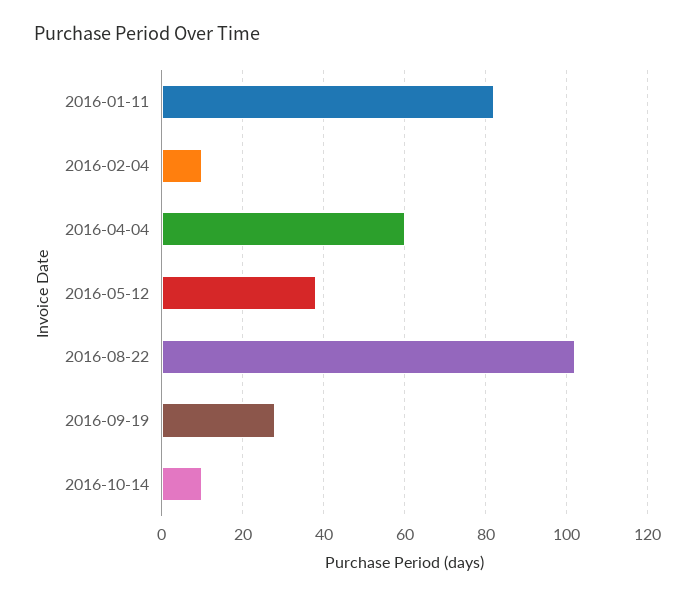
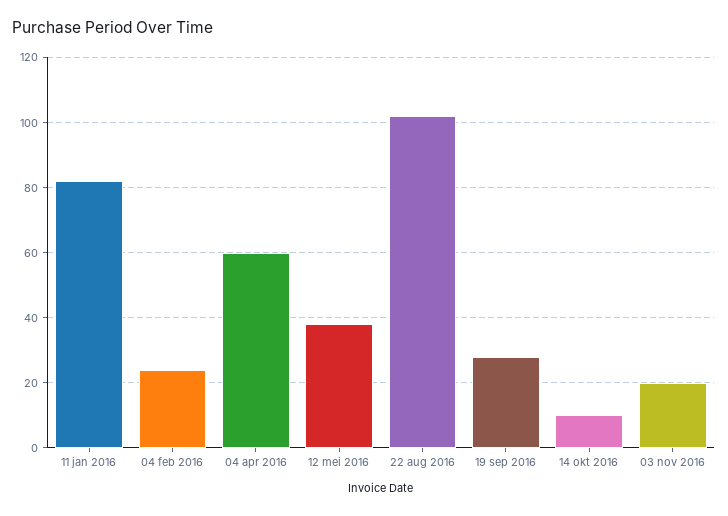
2016-02-04: 10 -> 25
03 nov 2016: none -> 20

